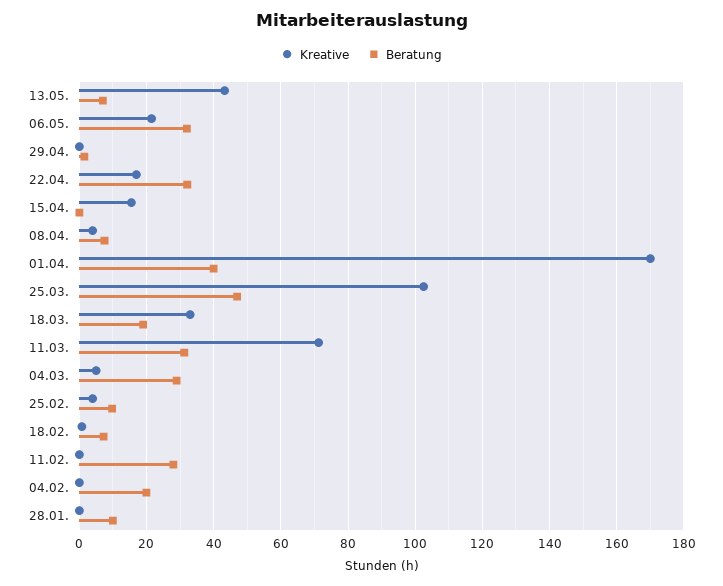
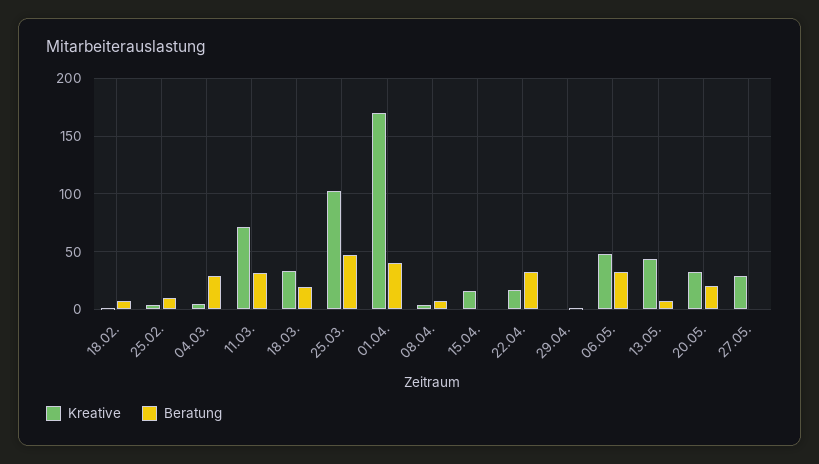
Kreative, 06.05.: 22 -> 50
Kreative, 11.02.: 0 -> none
Beratung, 11.02.: 28 -> none
Kreative, 04.02.: 0 -> none
Beratung, 04.02.: 20 -> none
Kreative, 28.01.: 0 -> none
Beratung, 28.01.: 10 -> none
Kreative, 20.05.: none -> 30
Beratung, 20.05.: none -> 20
Kreative, 27.05.: none -> 30
Beratung, 27.05.: none -> 0

